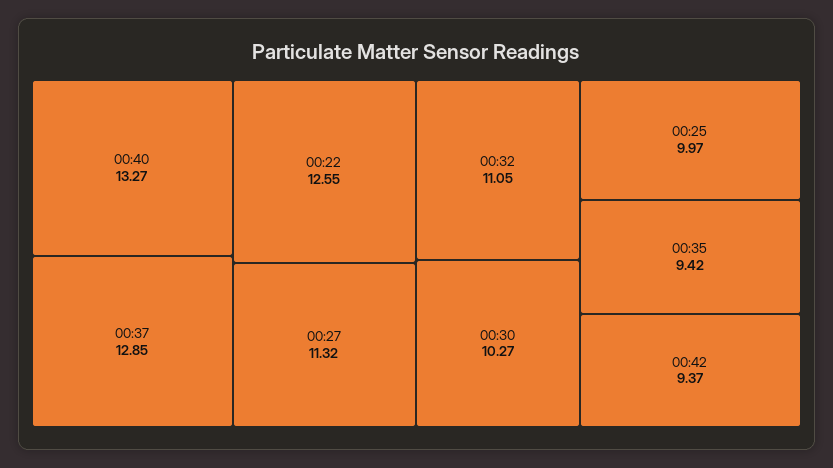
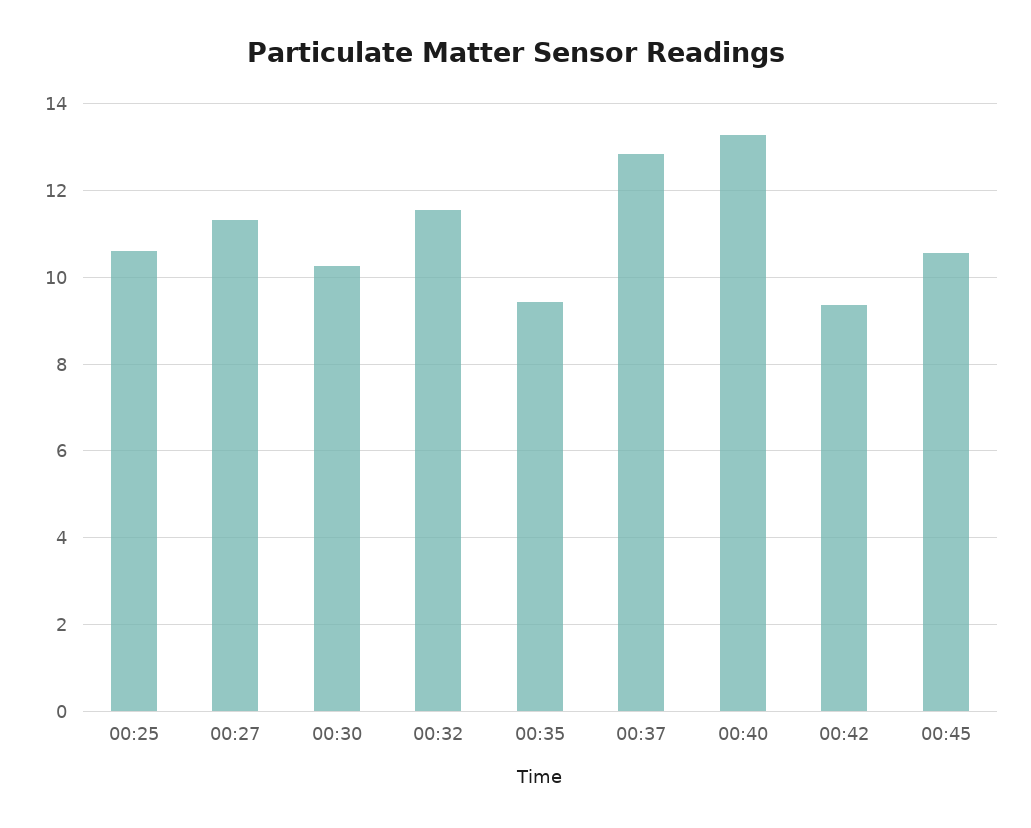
00:22: 12.55 -> none
00:32: 11.05 -> 11.6
00:25: 9.97 -> 10.6
00:45: none -> 10.6

